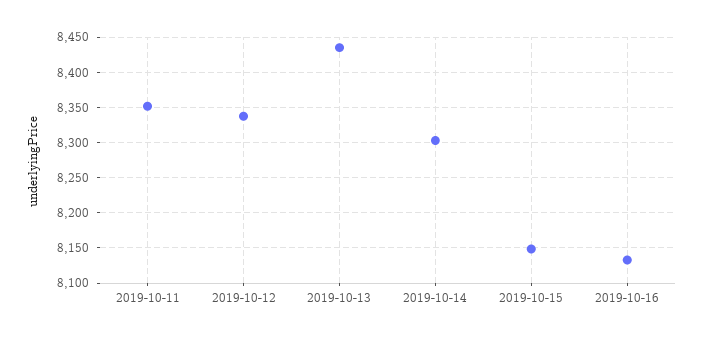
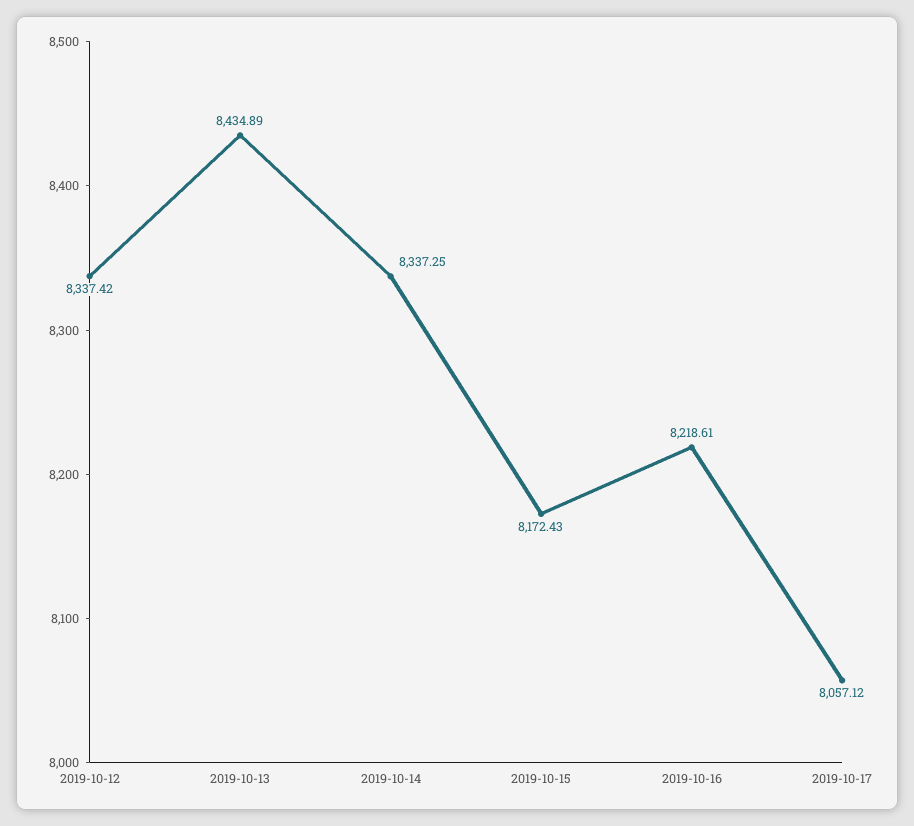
2019-10-11: 8350 -> none
2019-10-14: 8300 -> 8337.25
2019-10-15: 8150 -> 8172.43
2019-10-16: 8130 -> 8218.61
2019-10-17: none -> 8057.12

